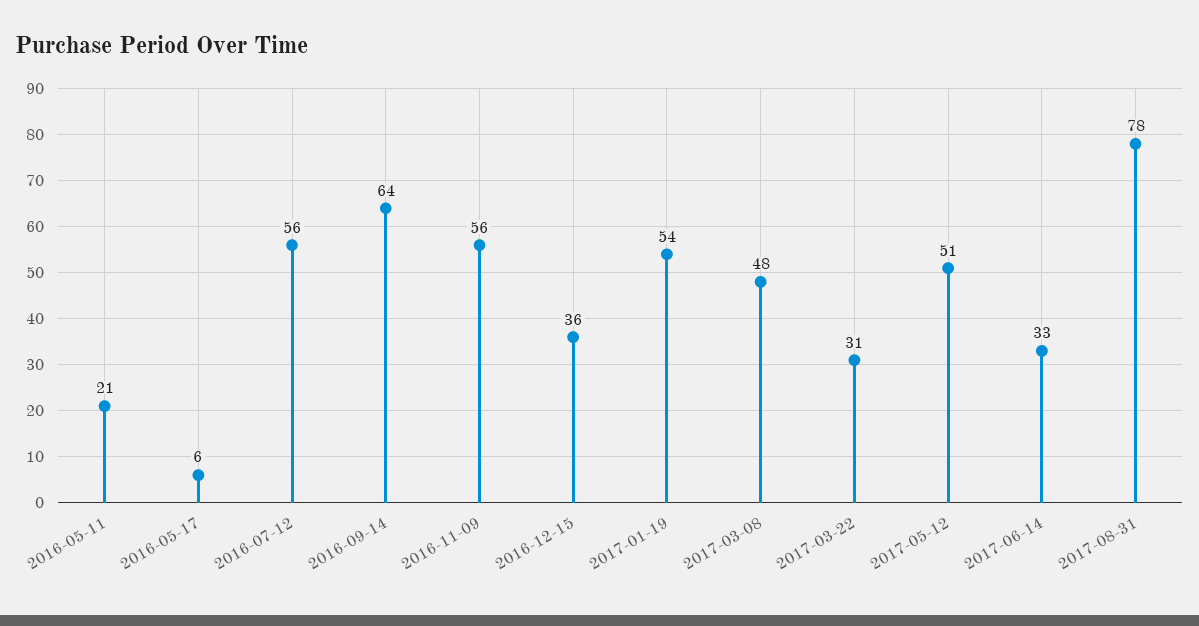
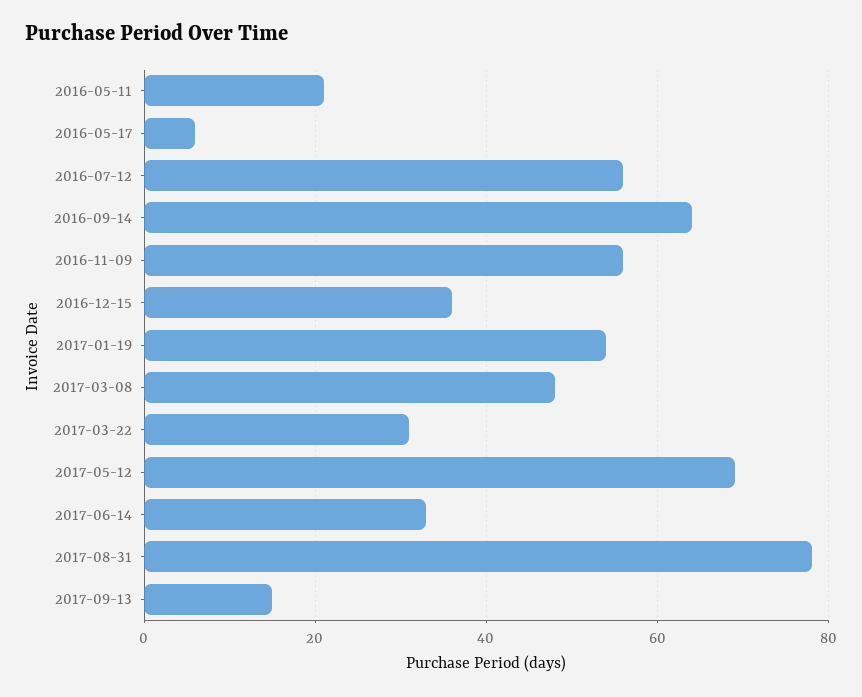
2017-05-12: 51 -> 70
2017-09-13: none -> 15

